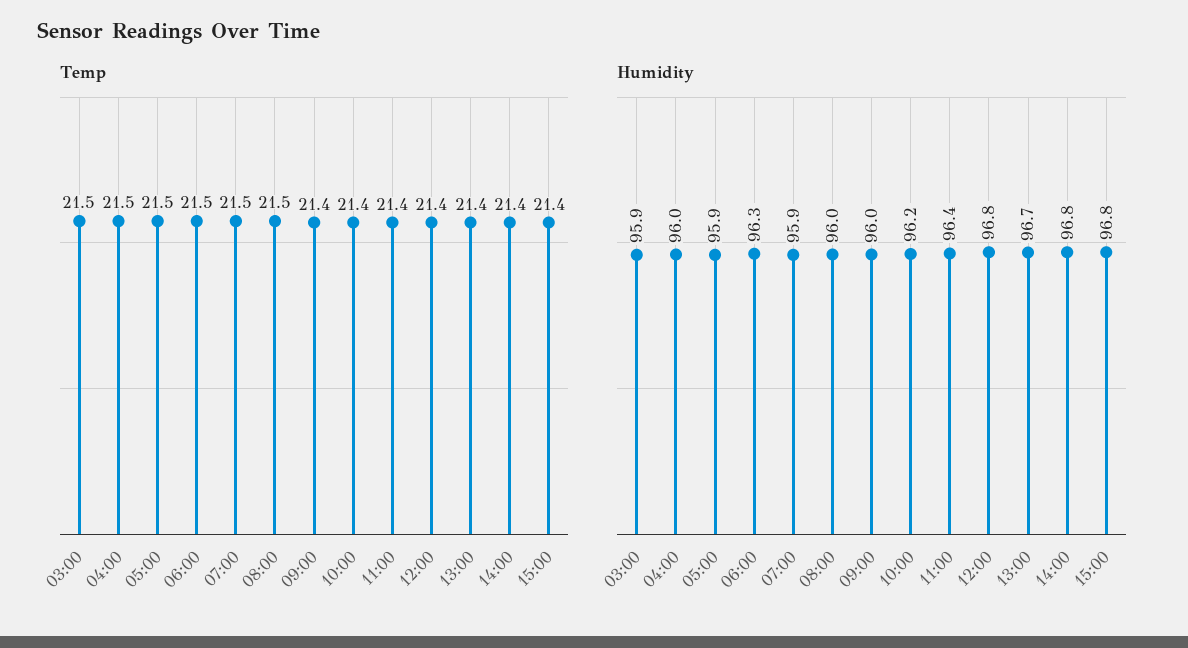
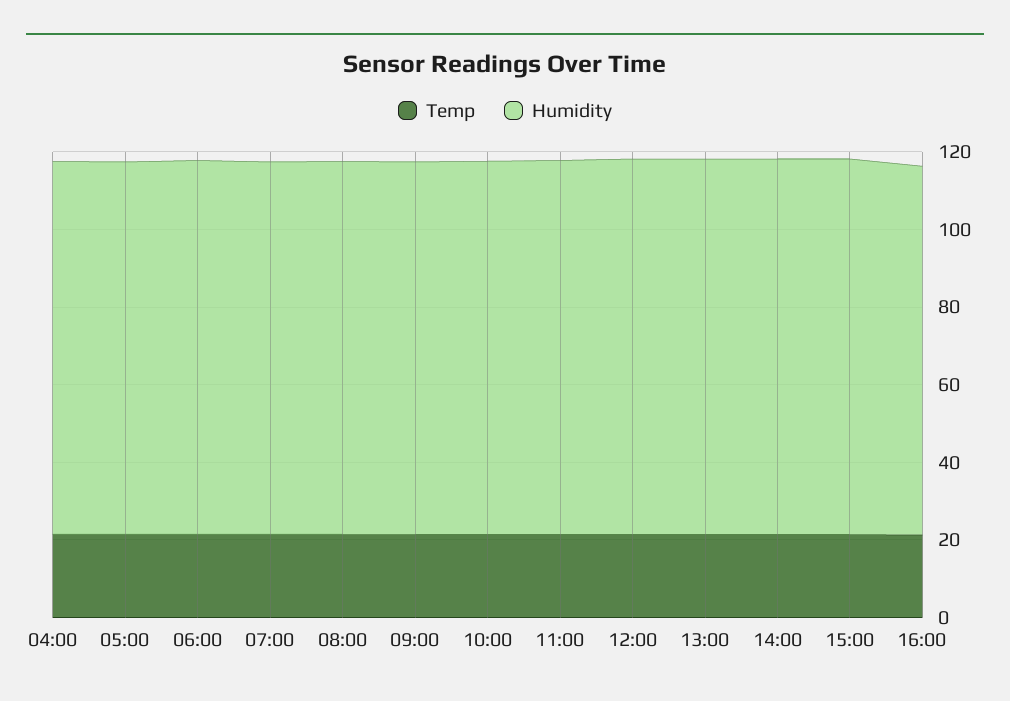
Temp, 03:00: 21.5 -> none
Humidity, 03:00: 95.9 -> none
Temp, 16:00: none -> 20
Humidity, 16:00: none -> 95

